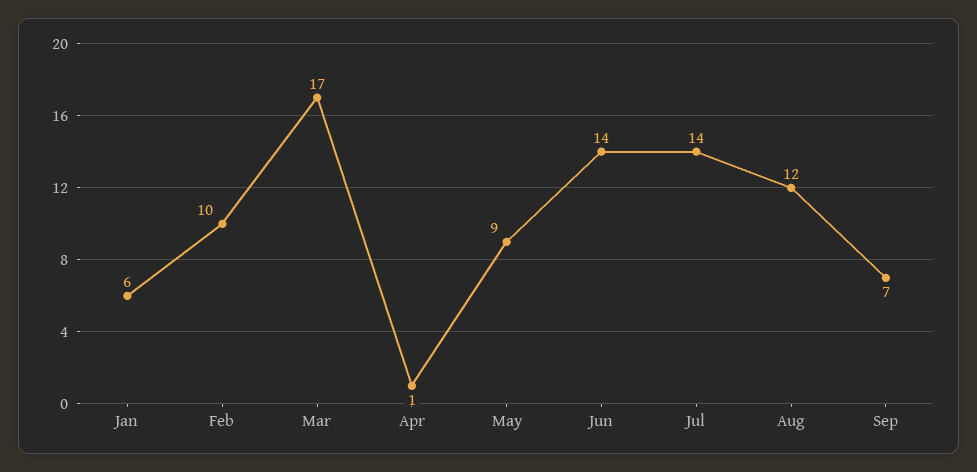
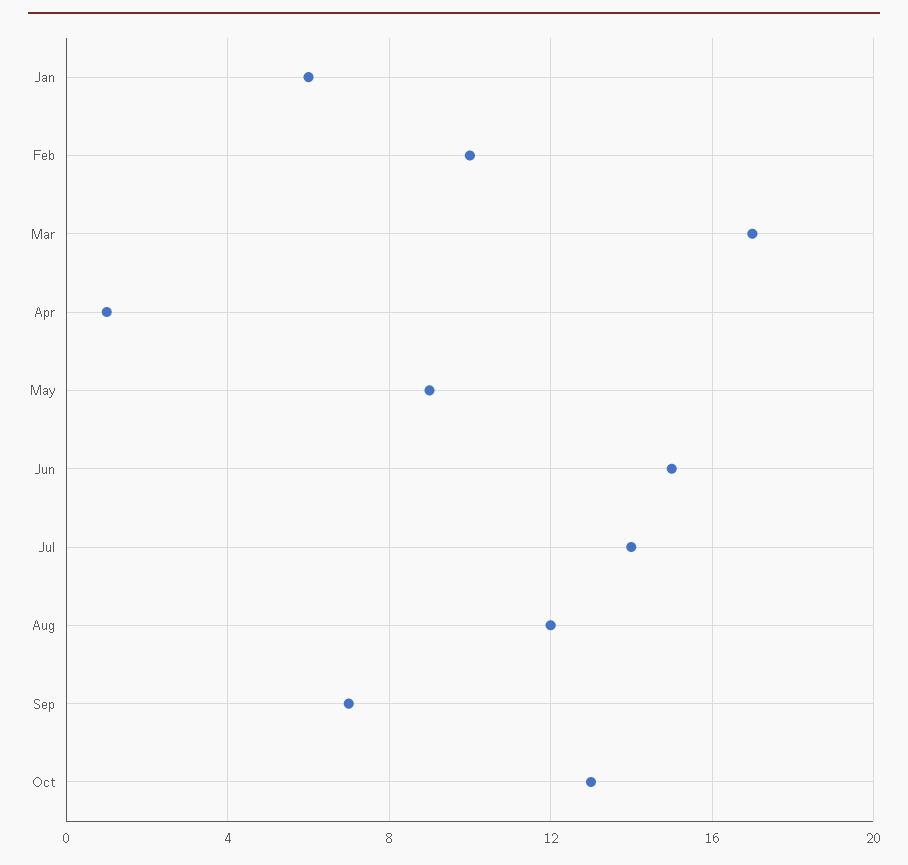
Jun: 14 -> 15
Oct: none -> 13

